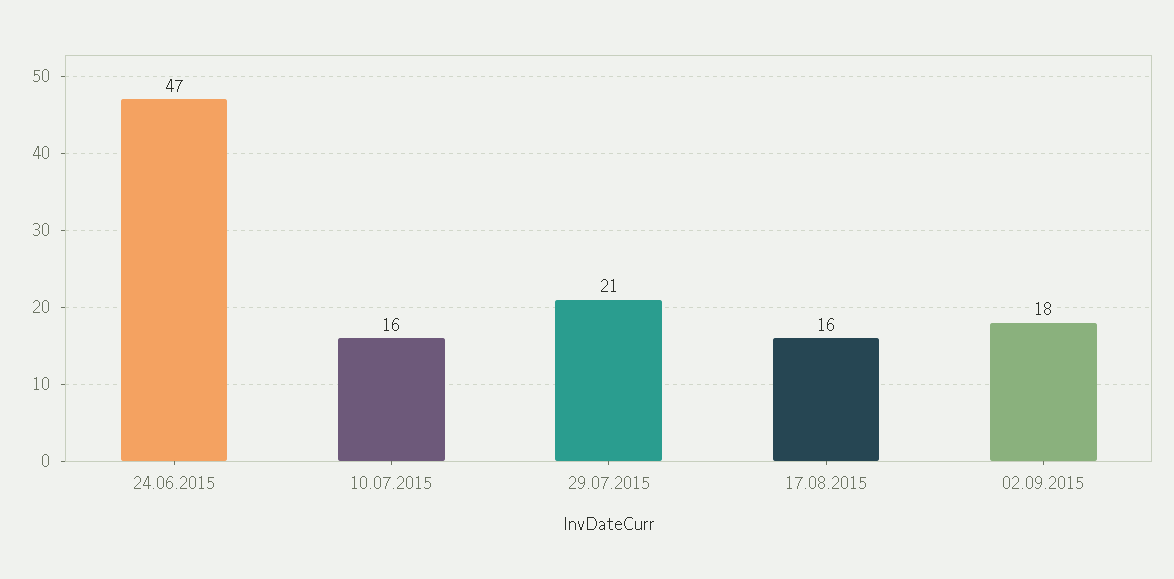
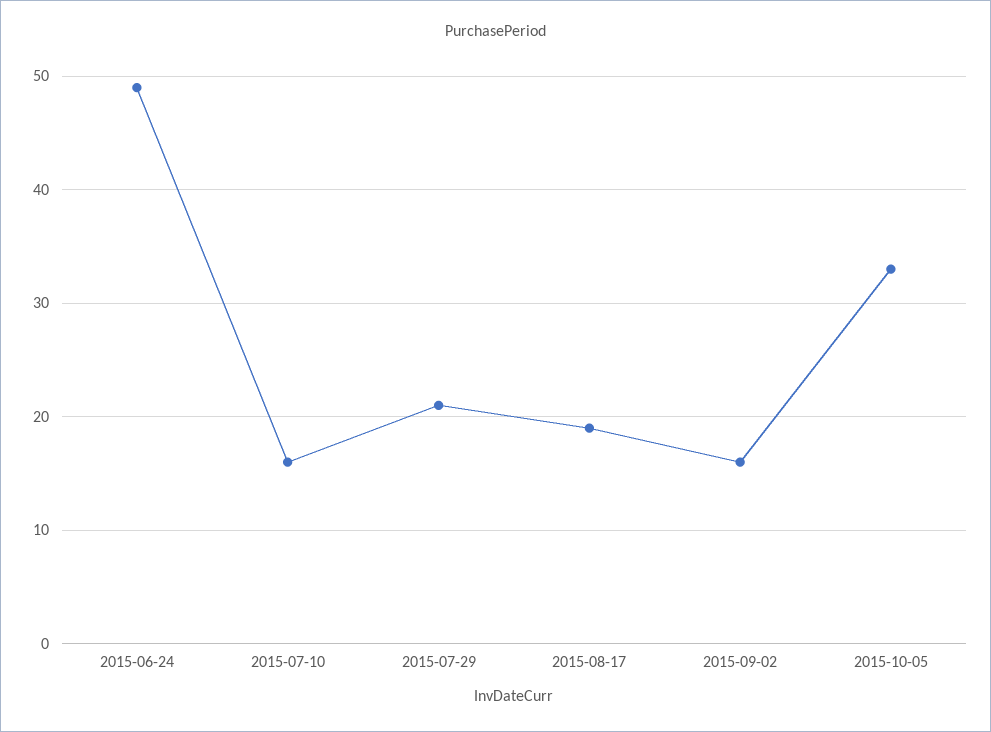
24.06.2015: 47 -> 49
17.08.2015: 16 -> 19
02.09.2015: 18 -> 16
2015-10-05: none -> 33

